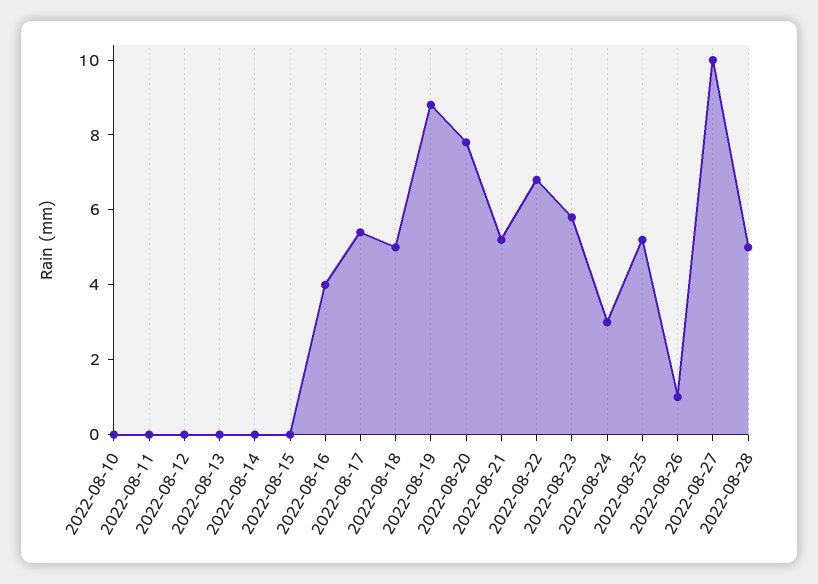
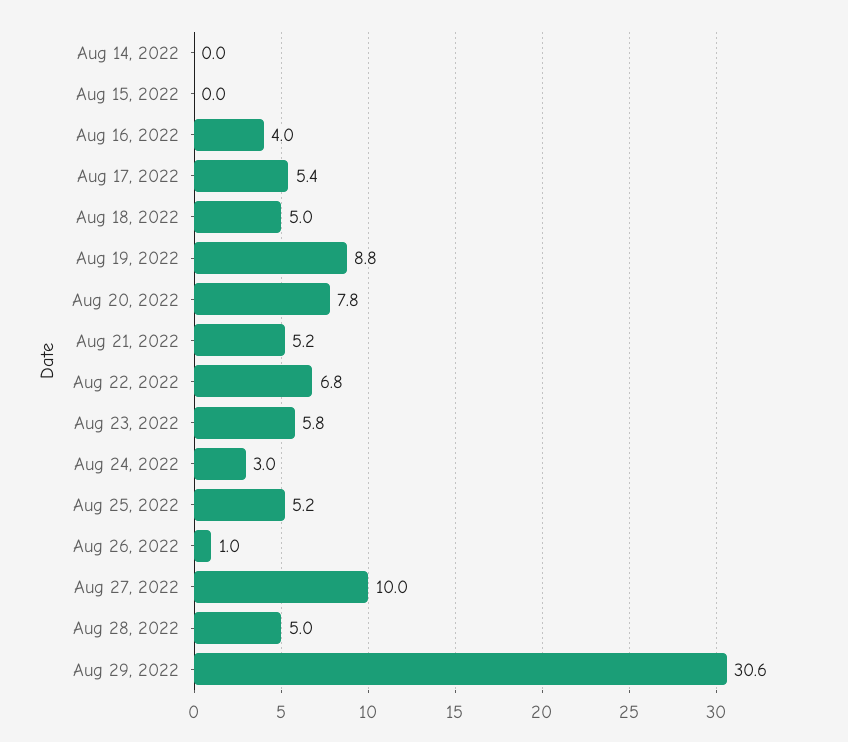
2022-08-10: 0 -> none
2022-08-11: 0 -> none
2022-08-12: 0 -> none
2022-08-13: 0 -> none
Aug 29, 2022: none -> 30.6

